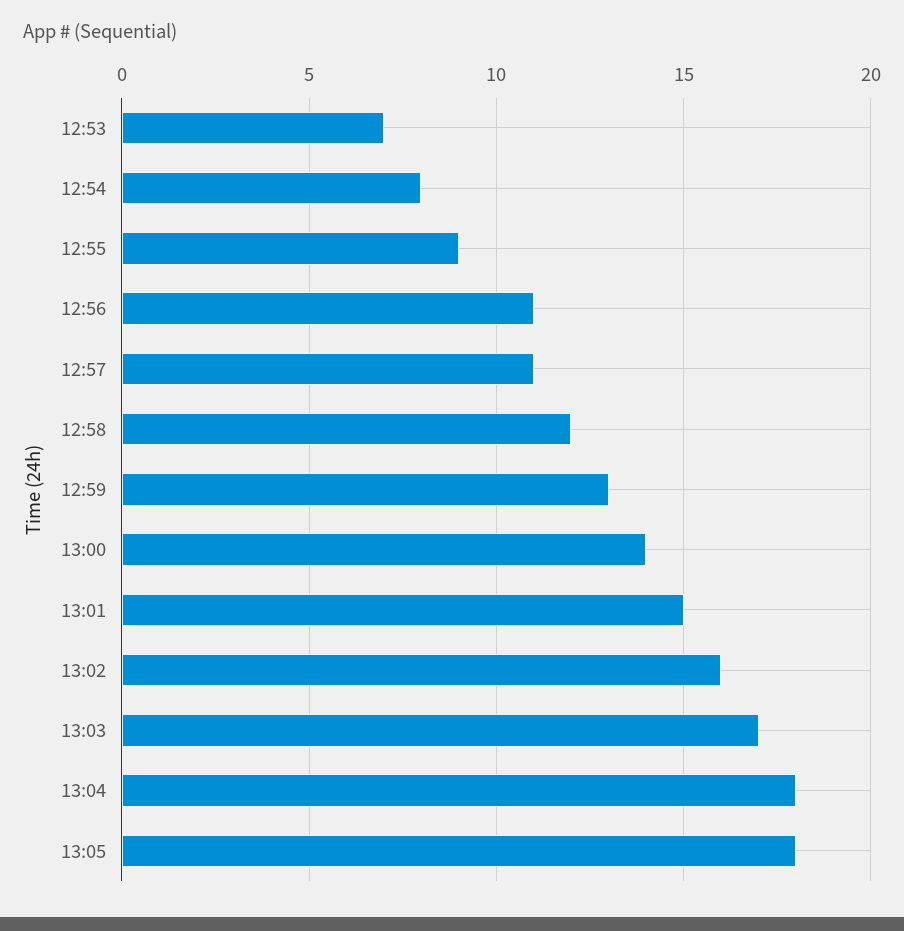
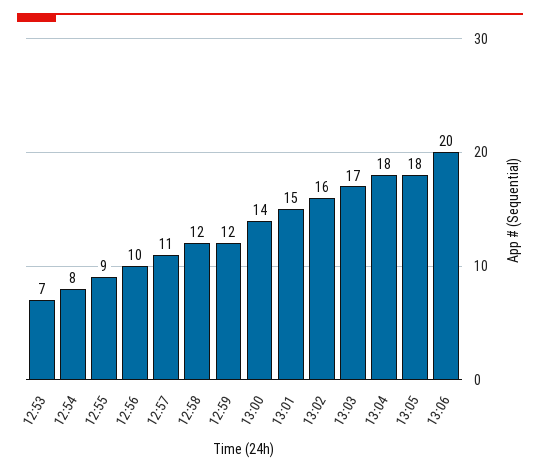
12:56: 11 -> 10
12:59: 13 -> 12
13:06: none -> 20

